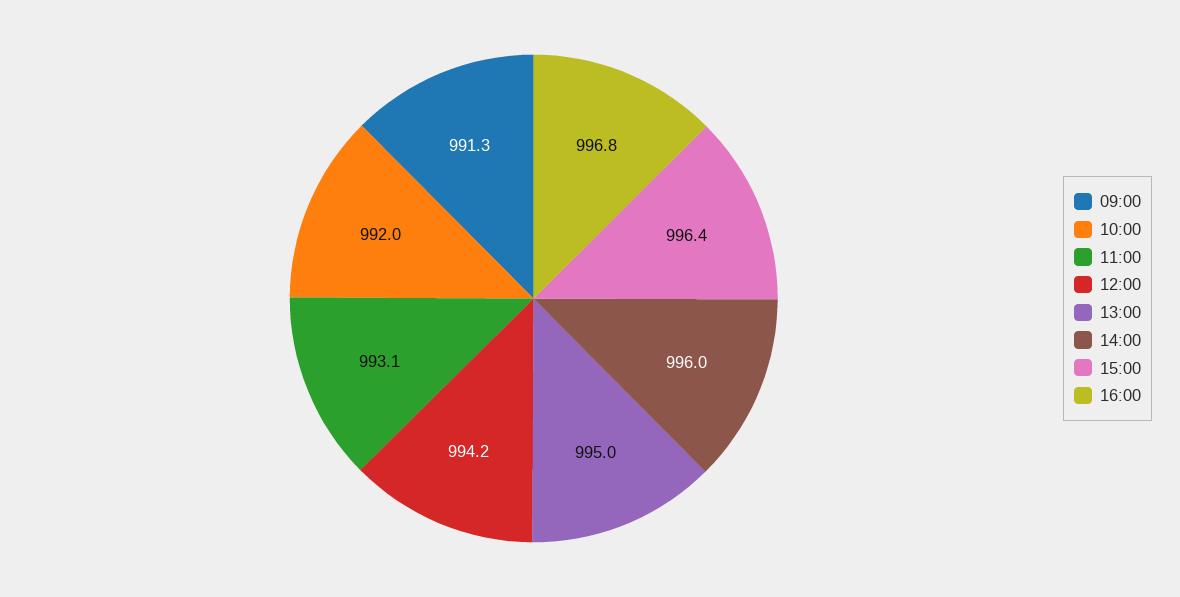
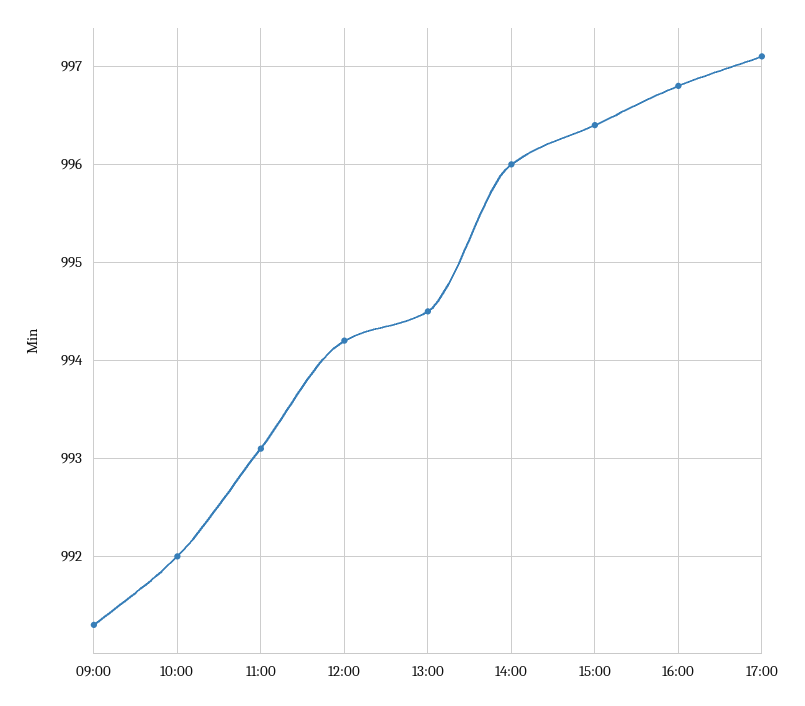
13:00: 995 -> 994.5
17:00: none -> 997.1

